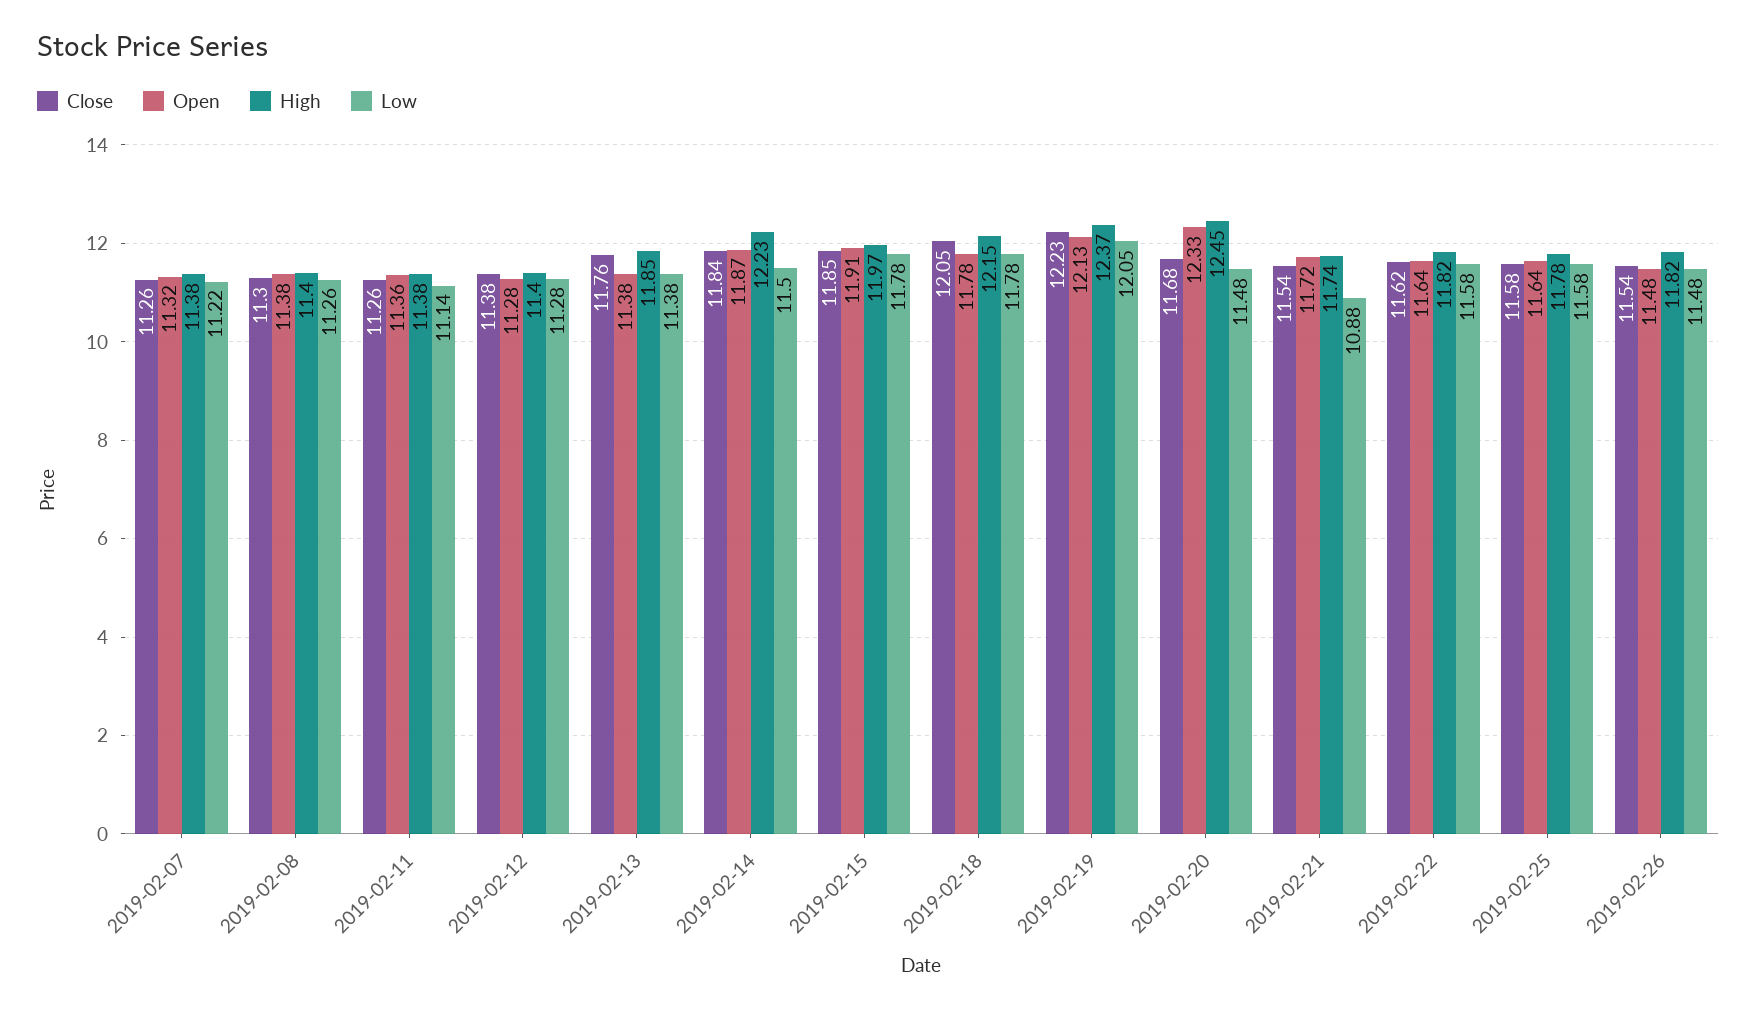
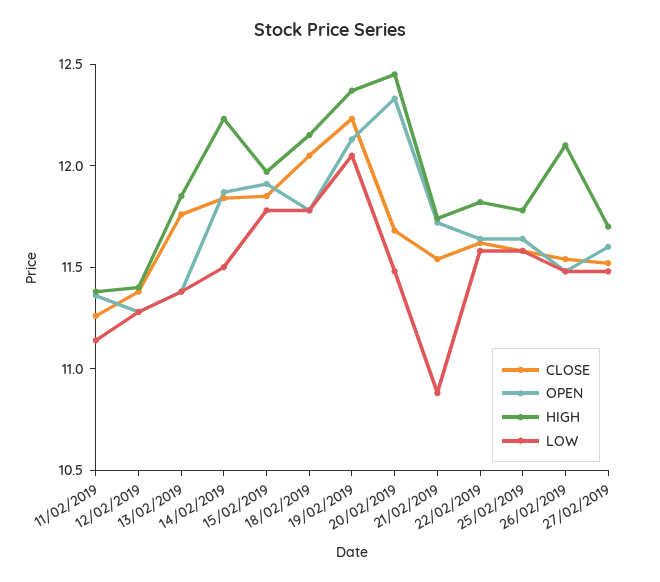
Close, 2019-02-07: 11.26 -> none
Open, 2019-02-07: 11.32 -> none
High, 2019-02-07: 11.38 -> none
Low, 2019-02-07: 11.22 -> none
Close, 2019-02-08: 11.3 -> none
Open, 2019-02-08: 11.38 -> none
High, 2019-02-08: 11.4 -> none
Low, 2019-02-08: 11.26 -> none
High, 2019-02-26: 11.82 -> 12.1
Close, 27/02/2019: none -> 11.5
Open, 27/02/2019: none -> 11.6
High, 27/02/2019: none -> 11.7
Low, 27/02/2019: none -> 11.5

